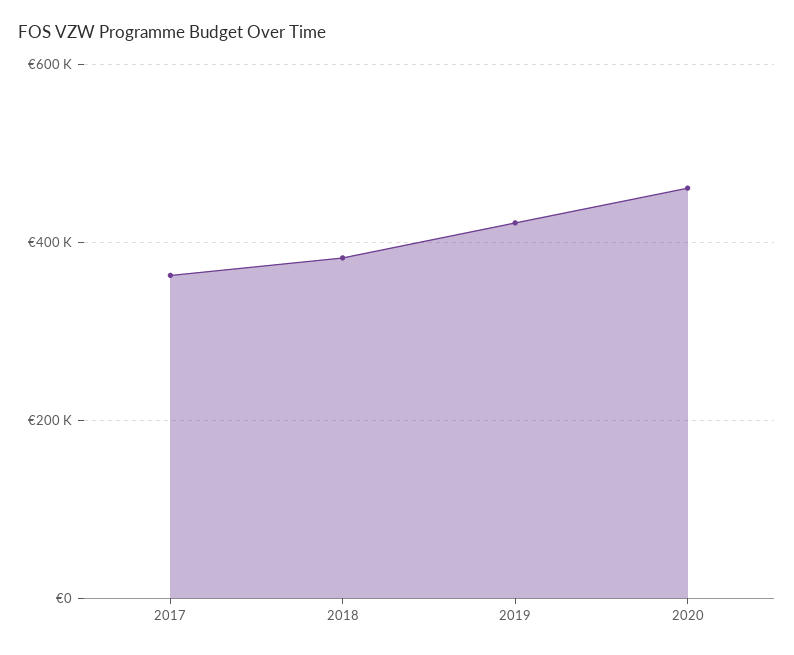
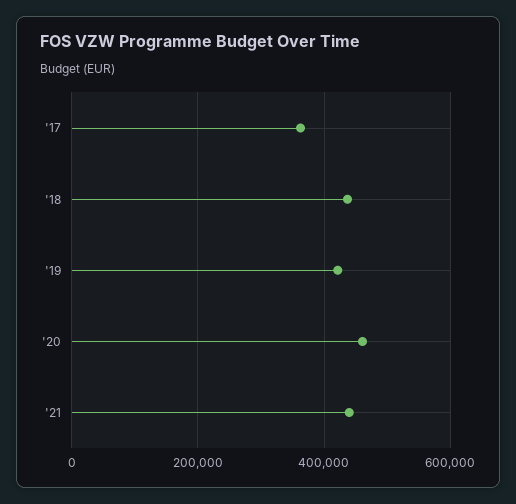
2018: 380000 -> 440000
'21: none -> 440000

